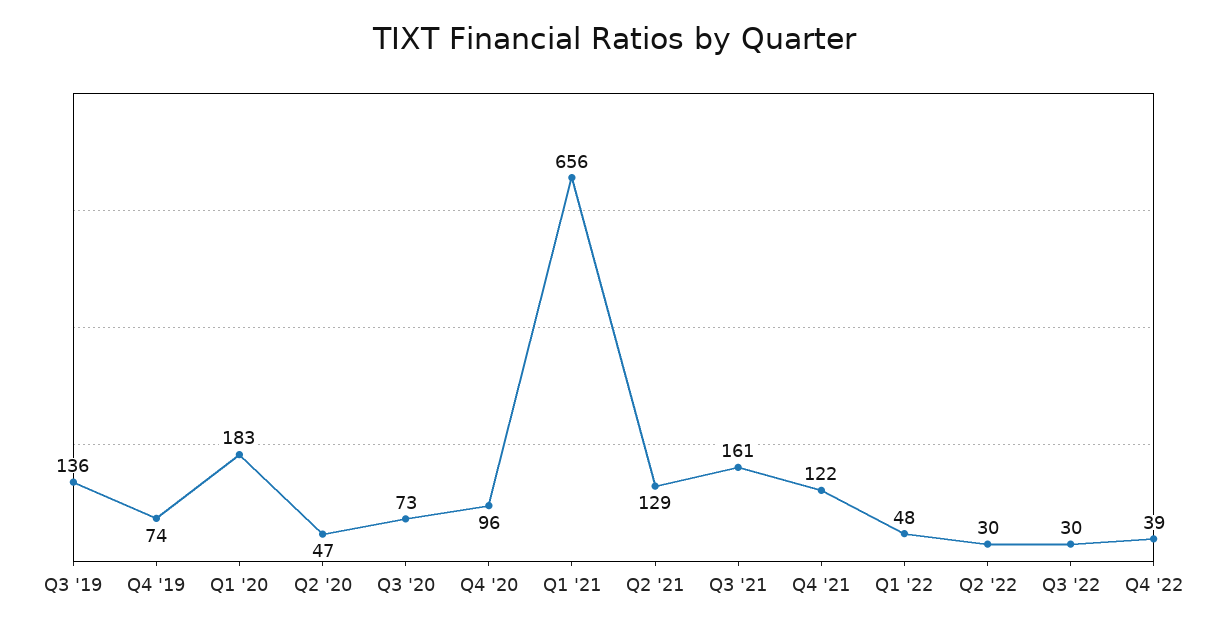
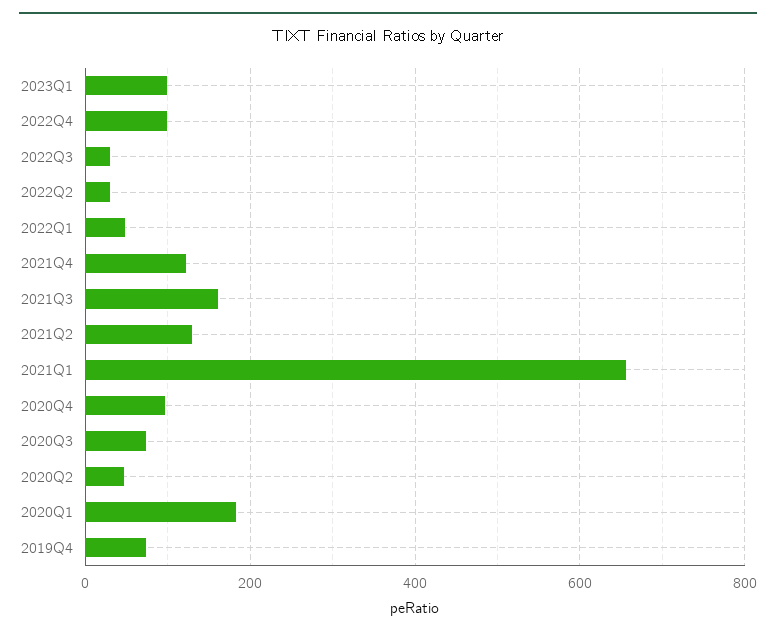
Q3 '19: 136 -> none
Q4 '22: 39 -> 100
2023Q1: none -> 100

